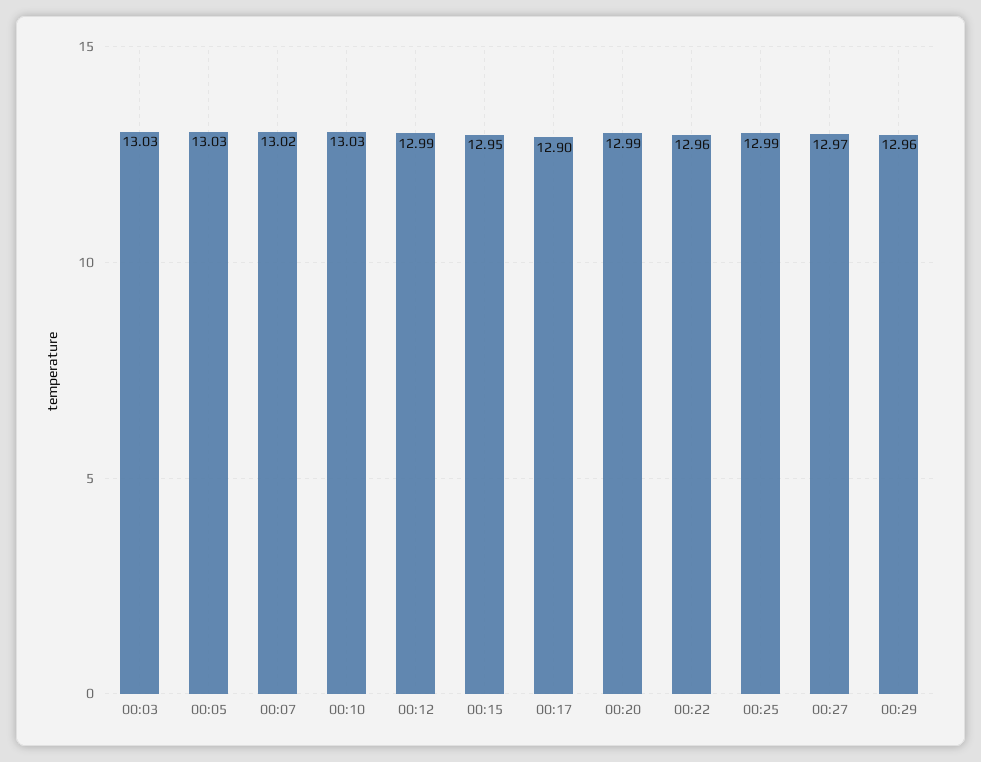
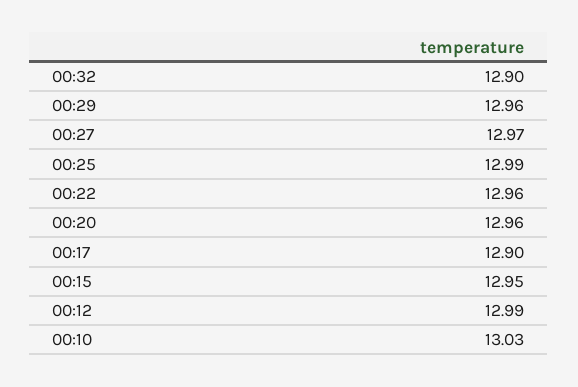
00:03: 13.03 -> none
00:05: 13.03 -> none
00:07: 13.02 -> none
00:20: 12.99 -> 12.96
00:32: none -> 12.9

